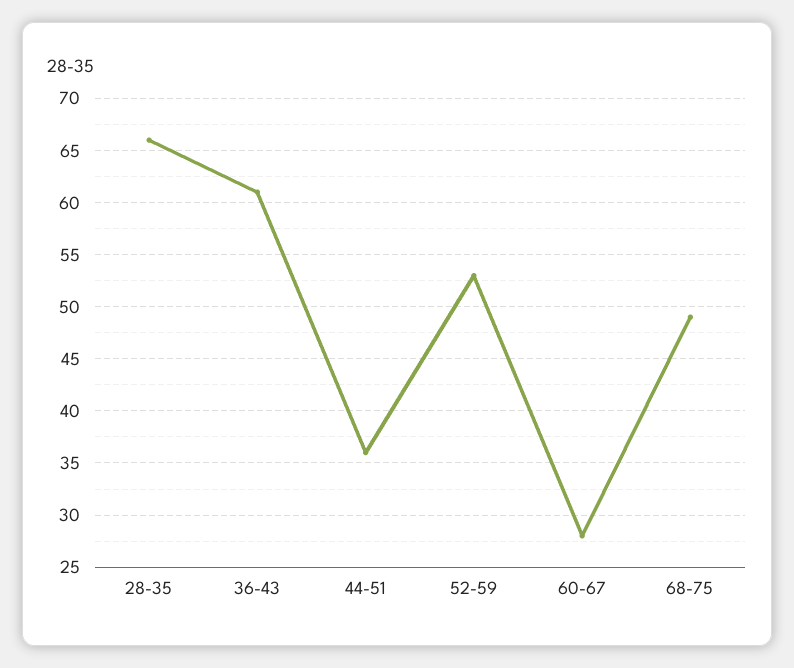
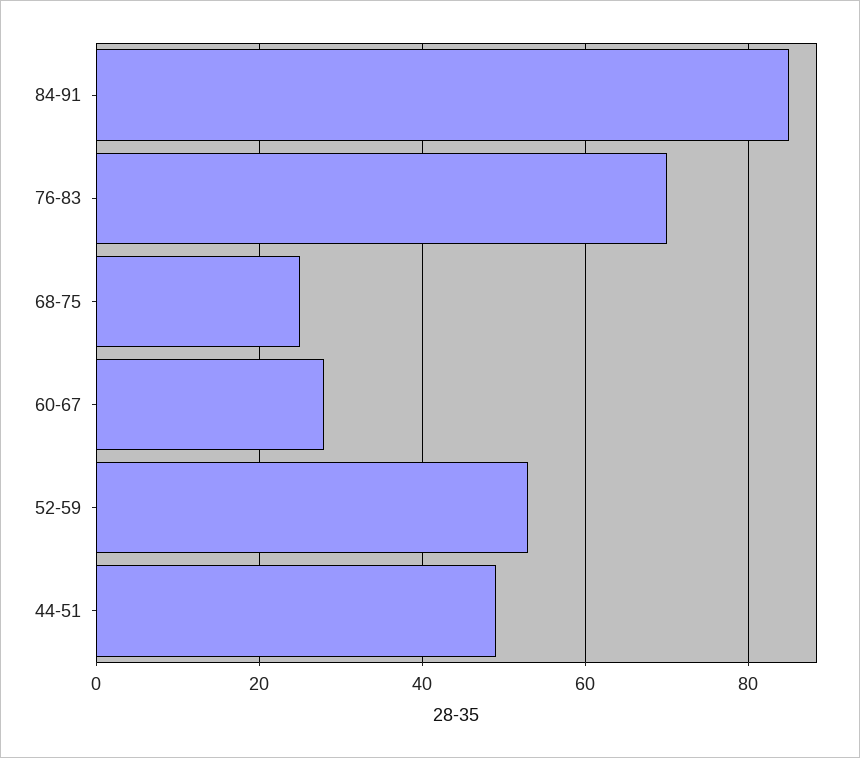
28-35: 66 -> none
36-43: 61 -> none
44-51: 36 -> 50
68-75: 49 -> 25
84-91: none -> 85
76-83: none -> 70

